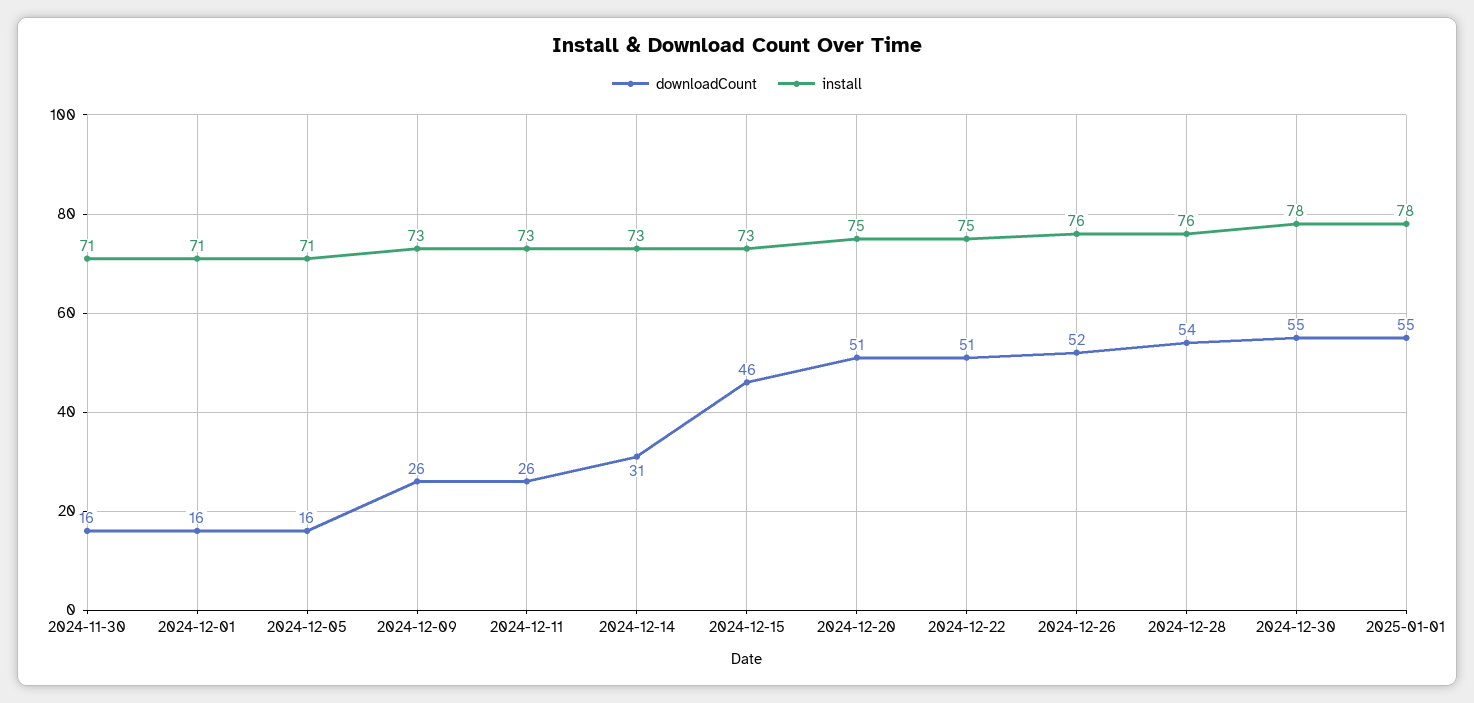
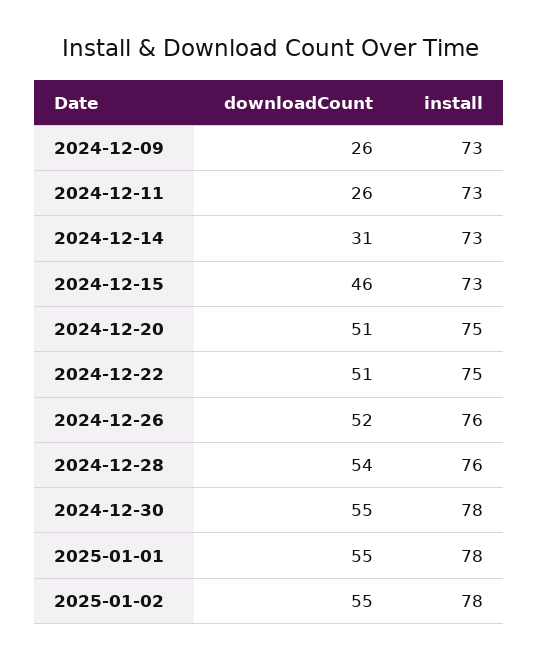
downloadCount, 2024-11-30: 16 -> none
install, 2024-11-30: 71 -> none
downloadCount, 2024-12-01: 16 -> none
install, 2024-12-01: 71 -> none
downloadCount, 2024-12-05: 16 -> none
install, 2024-12-05: 71 -> none
downloadCount, 2025-01-02: none -> 55
install, 2025-01-02: none -> 78

